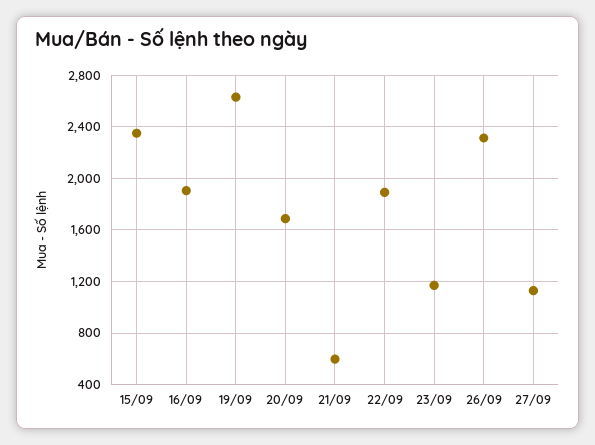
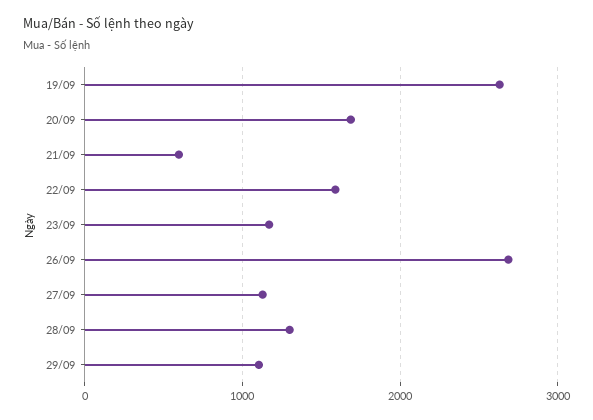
15/09: 2350 -> none
16/09: 1900 -> none
22/09: 1900 -> 1600
26/09: 2300 -> 2700
28/09: none -> 1300
29/09: none -> 1100

